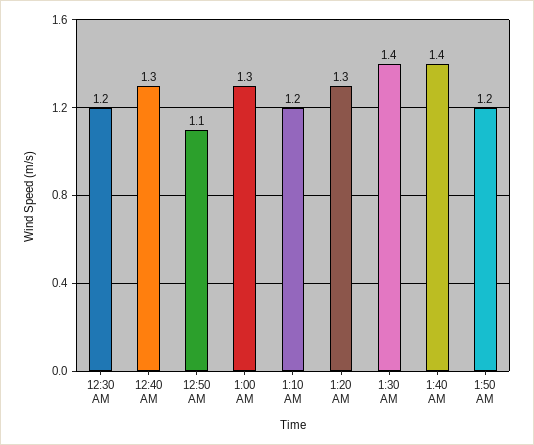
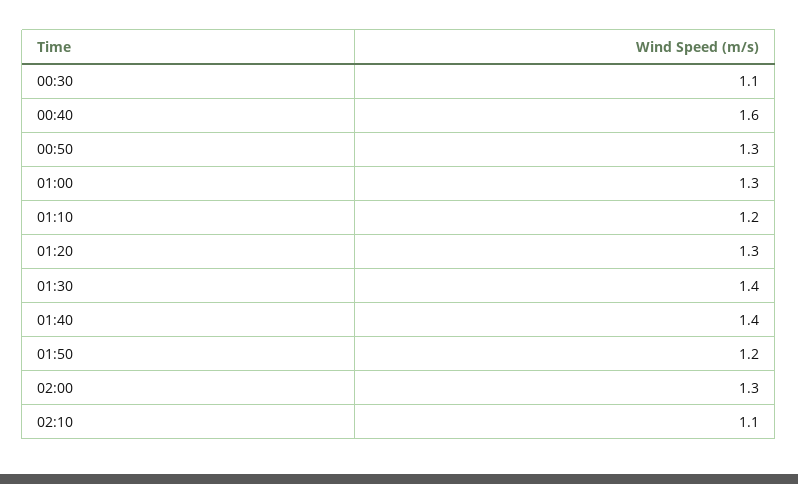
12:30 AM: 1.2 -> 1.1
12:40 AM: 1.3 -> 1.6
12:50 AM: 1.1 -> 1.3
02:00: none -> 1.3
02:10: none -> 1.1

